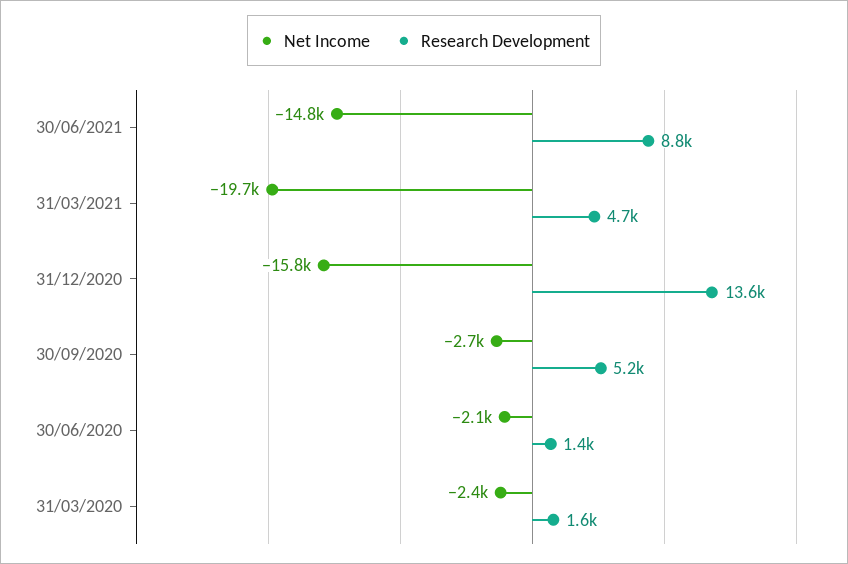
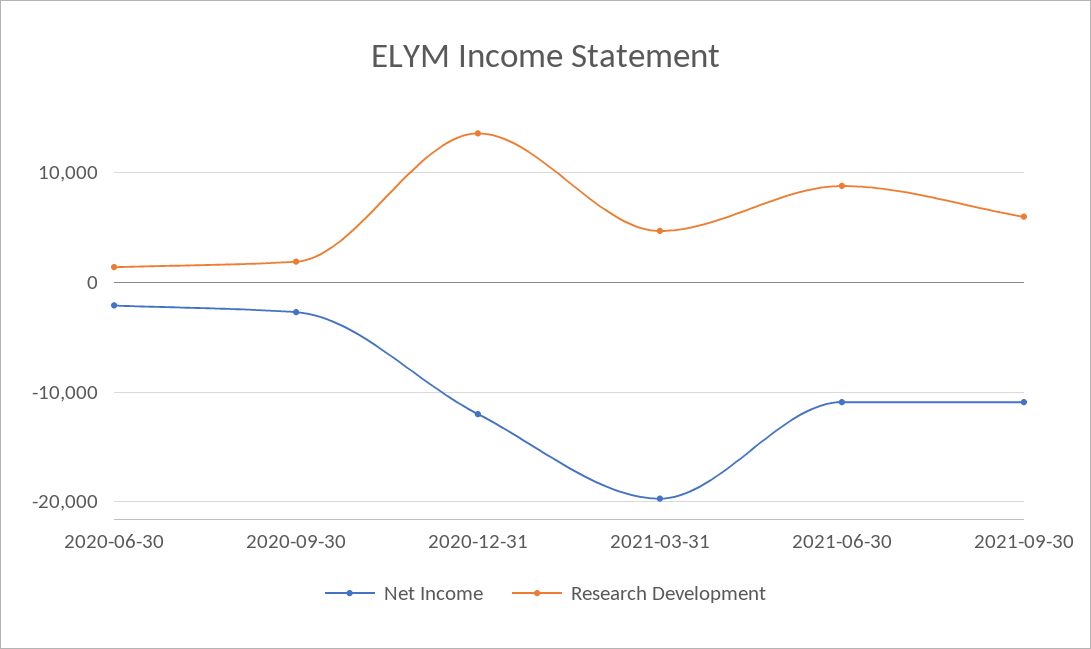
Net Income, 30/06/2021: -14800 -> -11000
Net Income, 31/12/2020: -15800 -> -12000
Research Development, 30/09/2020: 5200 -> 2000
Net Income, 31/03/2020: -2400 -> none
Research Development, 31/03/2020: 1600 -> none
Net Income, 2021-09-30: none -> -11000
Research Development, 2021-09-30: none -> 6000

